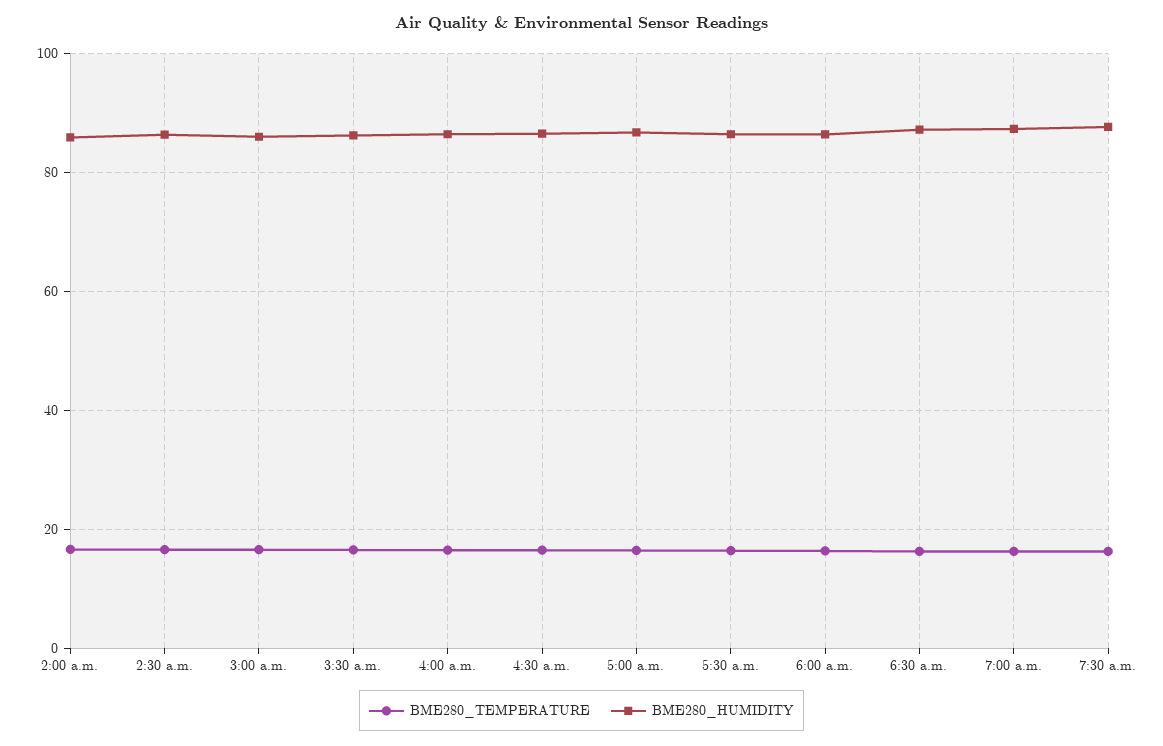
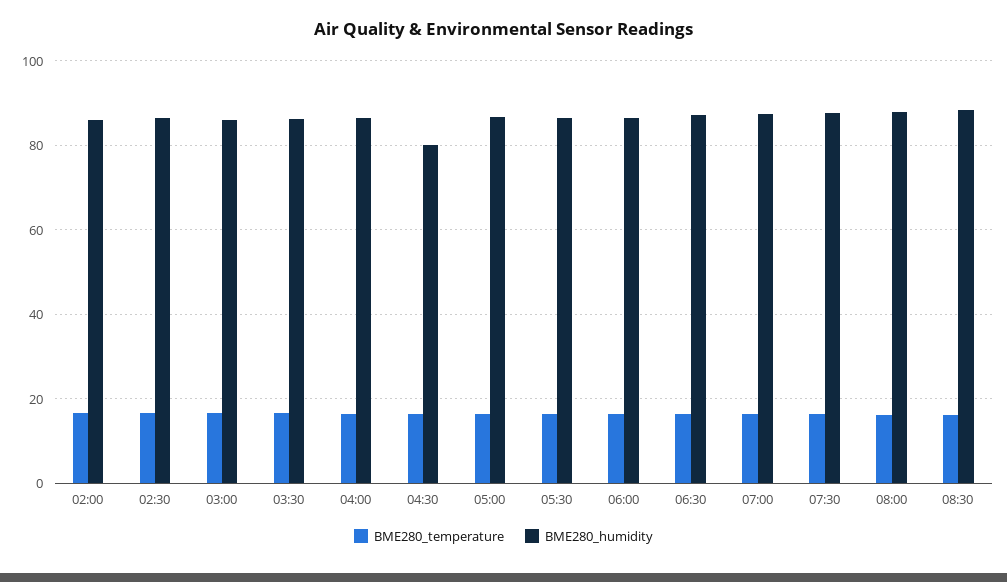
BME280_HUMIDITY, 4:30 a.m.: 86 -> 80
BME280_TEMPERATURE, 08:00: none -> 16
BME280_HUMIDITY, 08:00: none -> 88
BME280_TEMPERATURE, 08:30: none -> 16
BME280_HUMIDITY, 08:30: none -> 88

